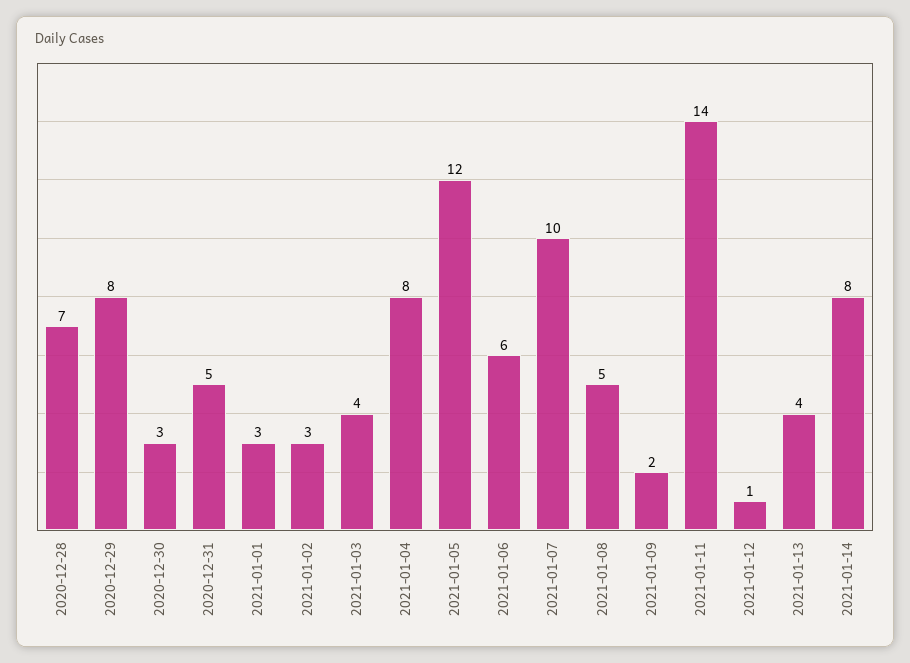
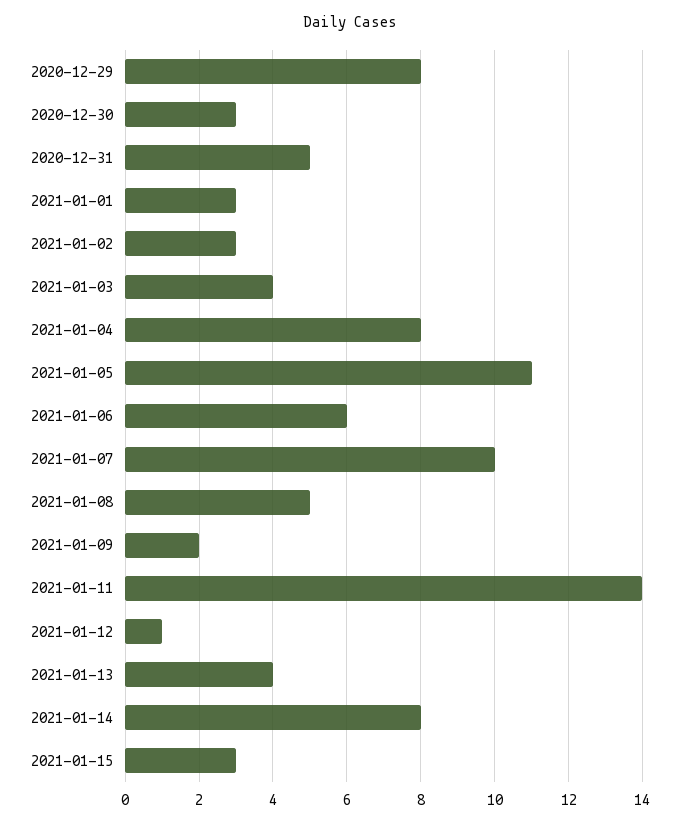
2020-12-28: 7 -> none
2021-01-05: 12 -> 11
2021-01-15: none -> 3

